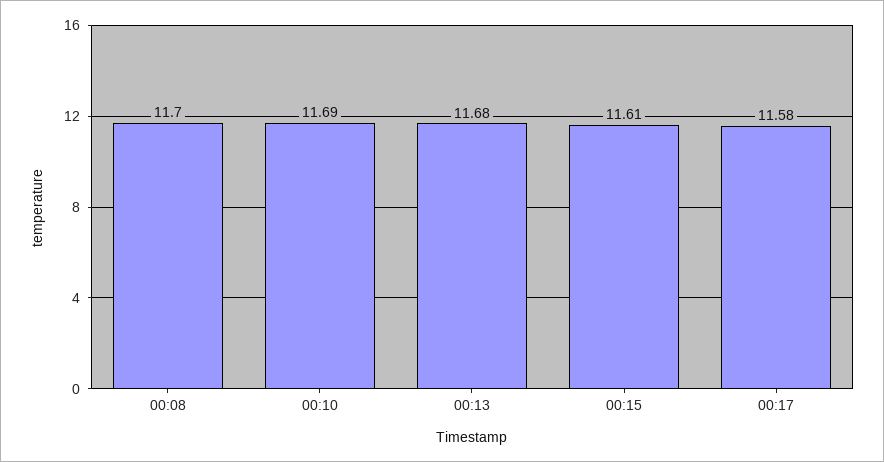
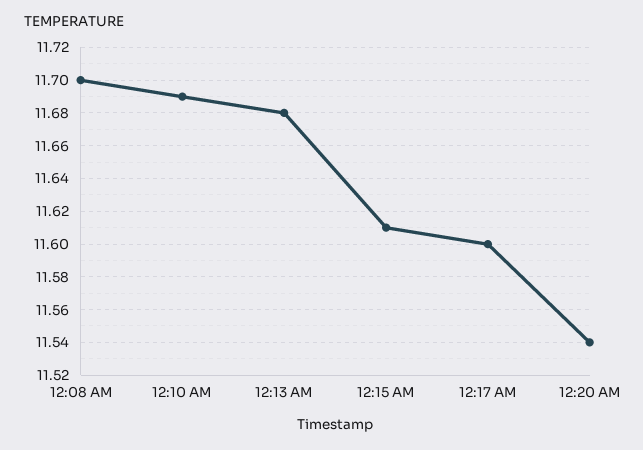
00:17: 11.58 -> 11.6
12:20 AM: none -> 11.54

